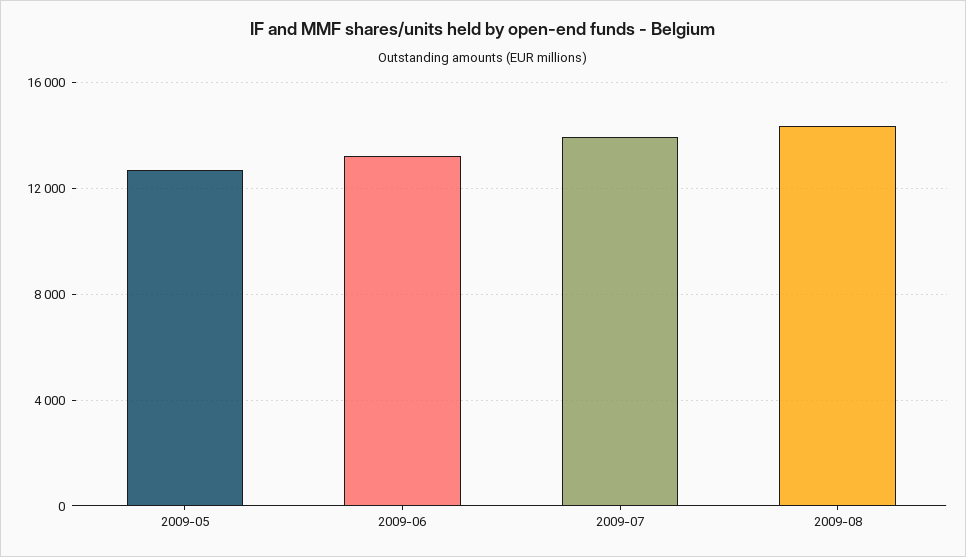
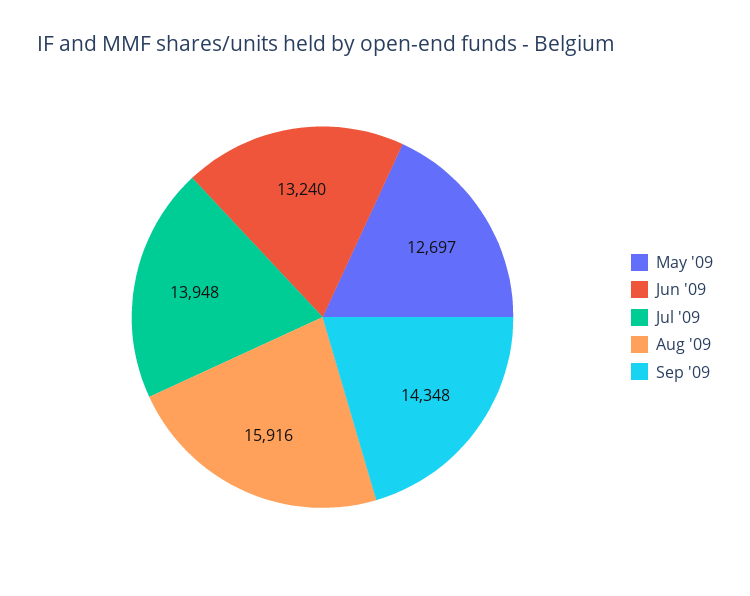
2009-08: 14500 -> 15916
Sep '09: none -> 14348

